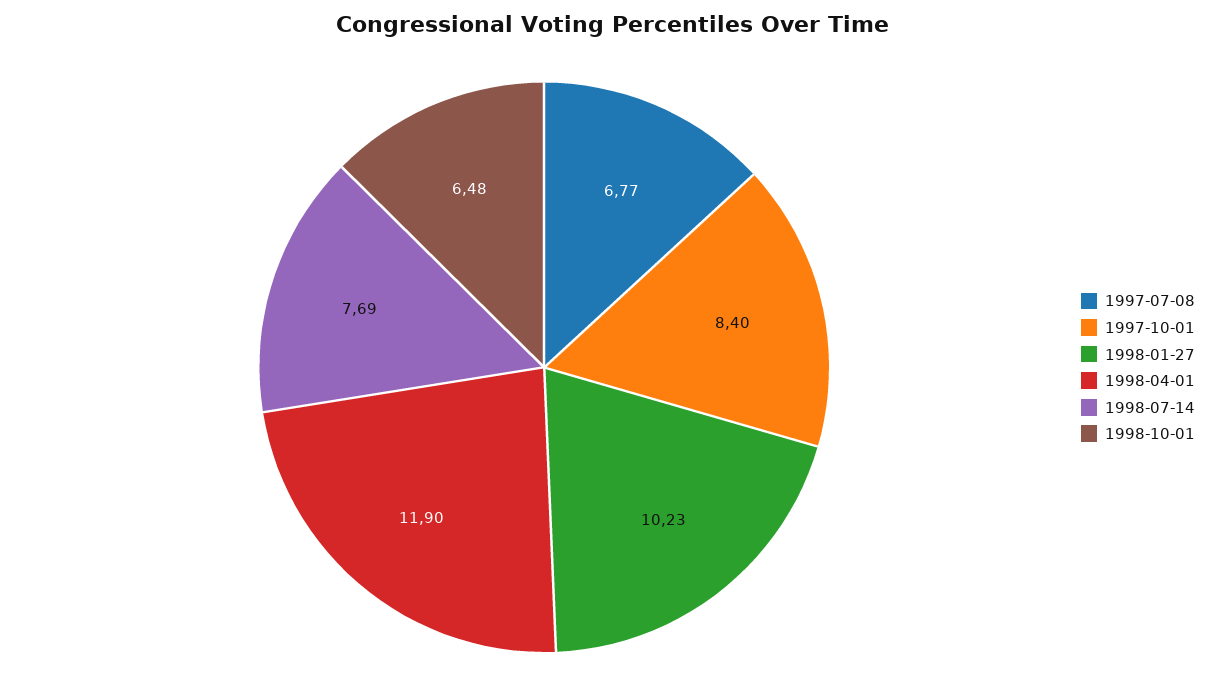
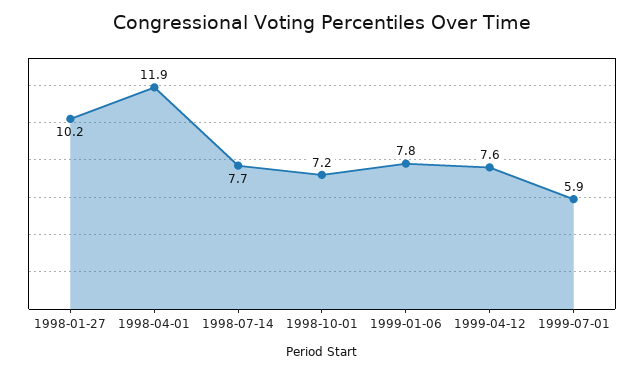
1997-07-08: 6.77 -> none
1997-10-01: 8.4 -> none
1998-10-01: 6.48 -> 7.2
1999-01-06: none -> 7.8
1999-04-12: none -> 7.6
1999-07-01: none -> 5.9

